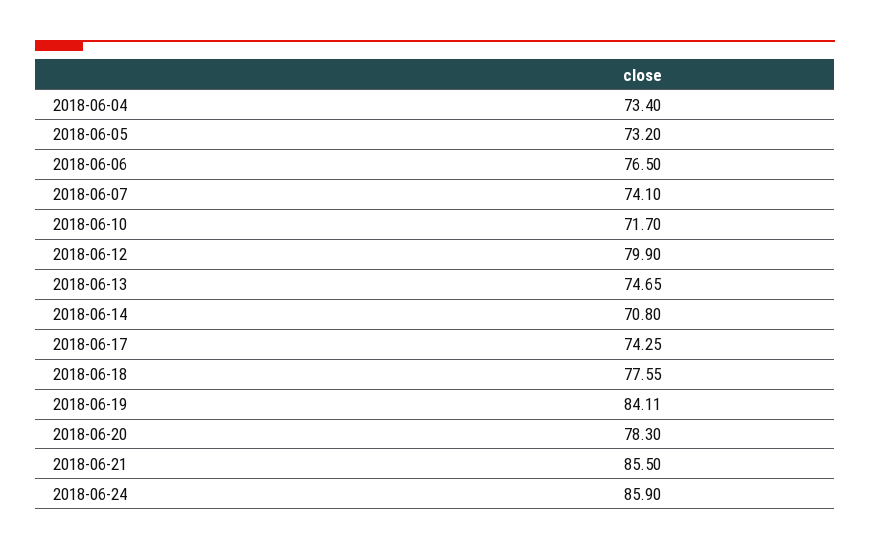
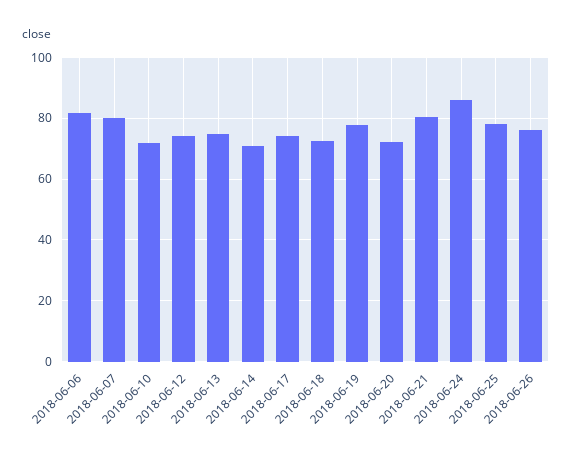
2018-06-04: 73.4 -> none
2018-06-05: 73.2 -> none
2018-06-06: 76.5 -> 82
2018-06-07: 74.1 -> 80
2018-06-12: 79.9 -> 74
2018-06-18: 77.55 -> 72
2018-06-19: 84.11 -> 78
2018-06-20: 78.3 -> 72
2018-06-21: 85.5 -> 80
2018-06-25: none -> 78
2018-06-26: none -> 76

